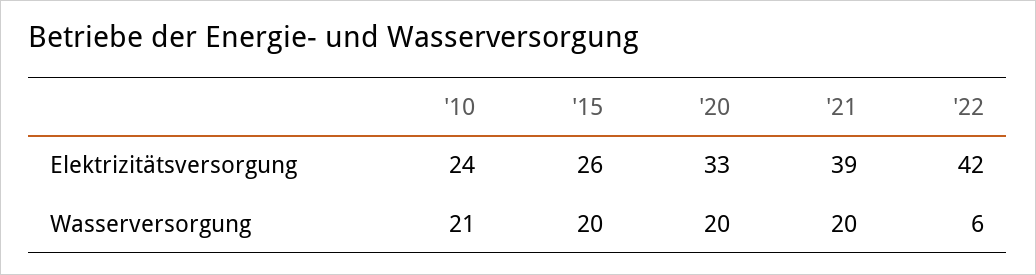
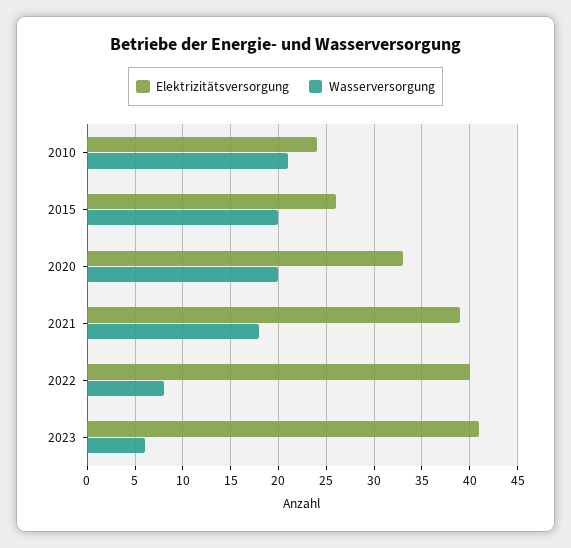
Elektrizitätsversorgung, '22: 42 -> 40
Wasserversorgung, '21: 20 -> 18
Wasserversorgung, '22: 6 -> 8
Elektrizitätsversorgung, 2023: none -> 41
Wasserversorgung, 2023: none -> 6

